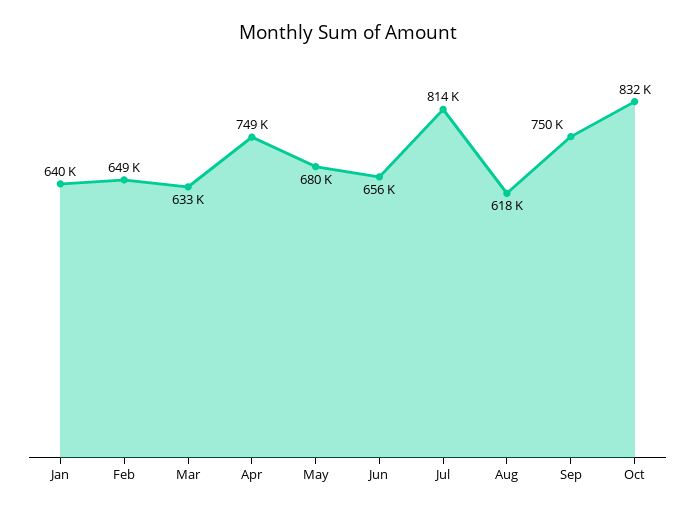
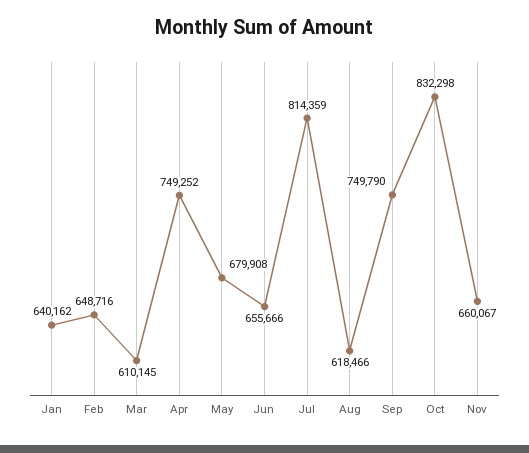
Mar: 633000 -> 610145
Nov: none -> 660067

